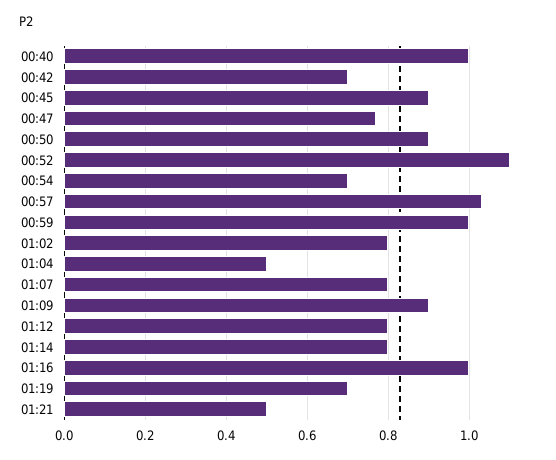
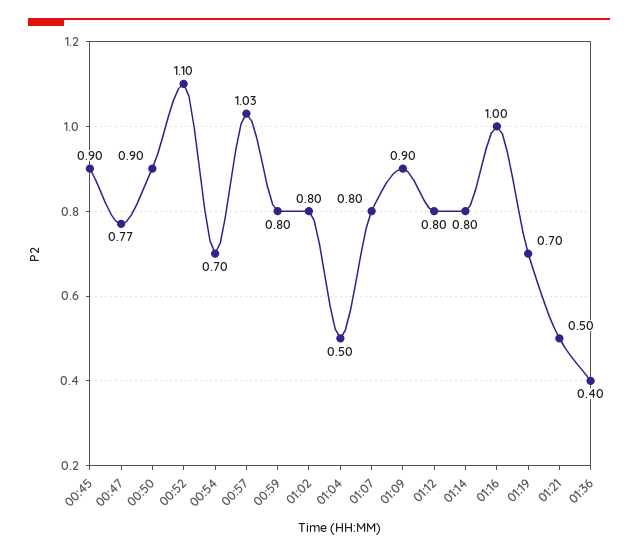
00:40: 1 -> none
00:42: 0.7 -> none
00:59: 1 -> 0.8
01:36: none -> 0.4

